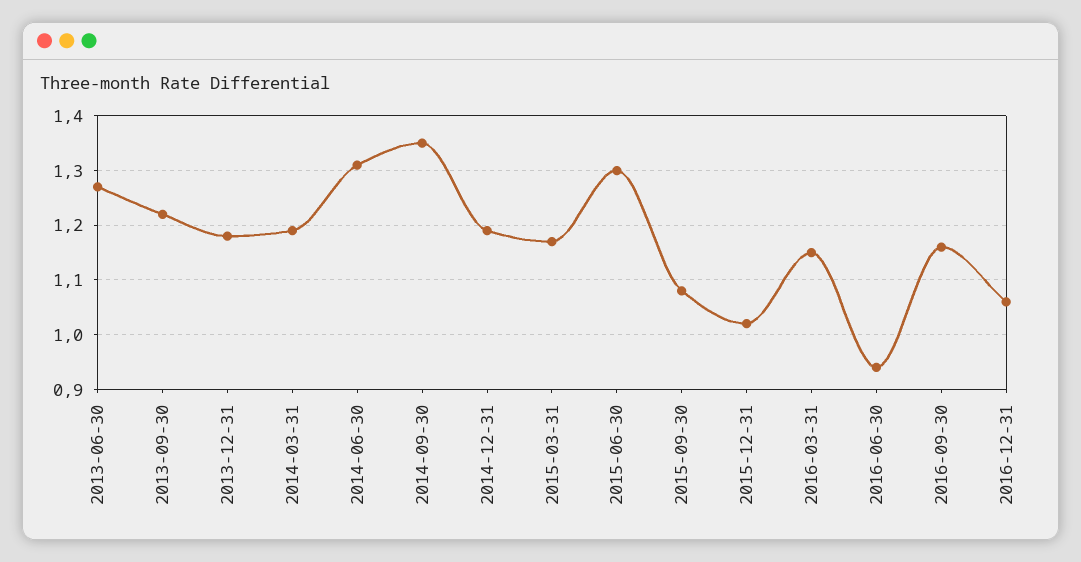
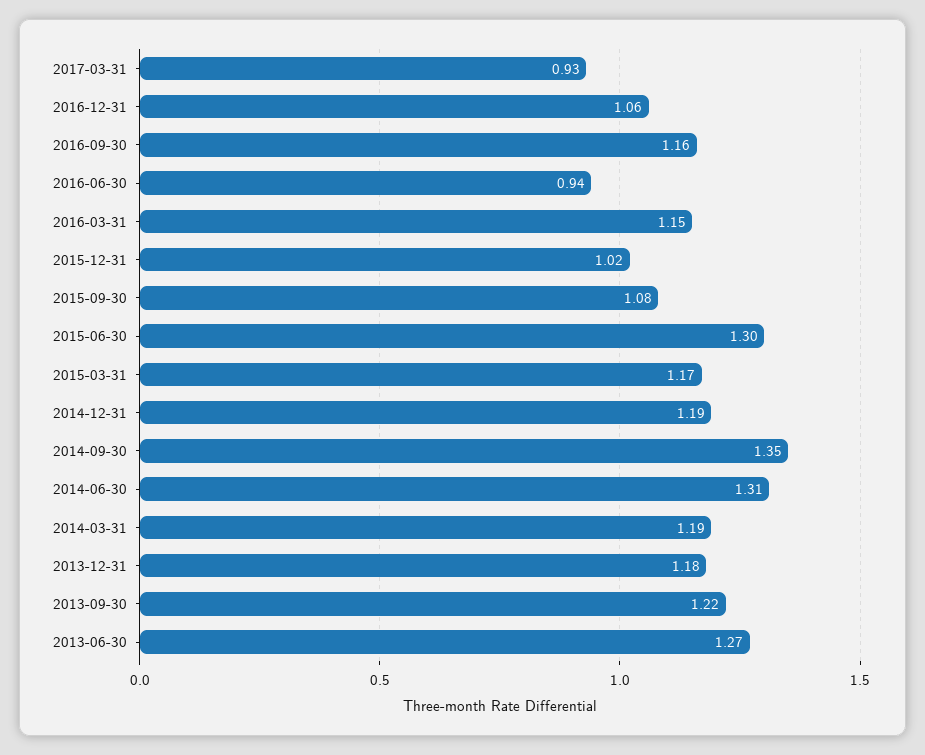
2017-03-31: none -> 0.93

